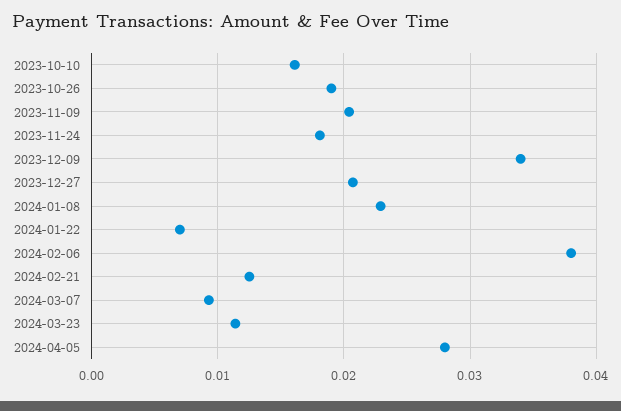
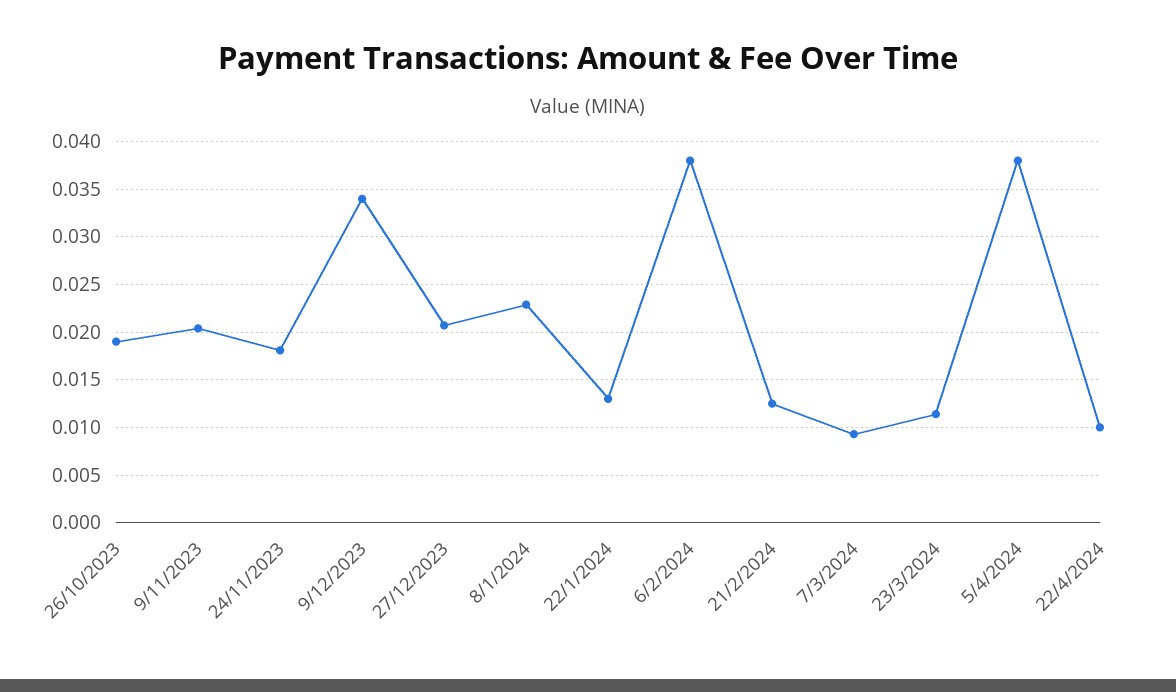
2023-10-10: 0.016 -> none
2024-01-22: 0.007 -> 0.013
2024-04-05: 0.028 -> 0.038
22/4/2024: none -> 0.01

